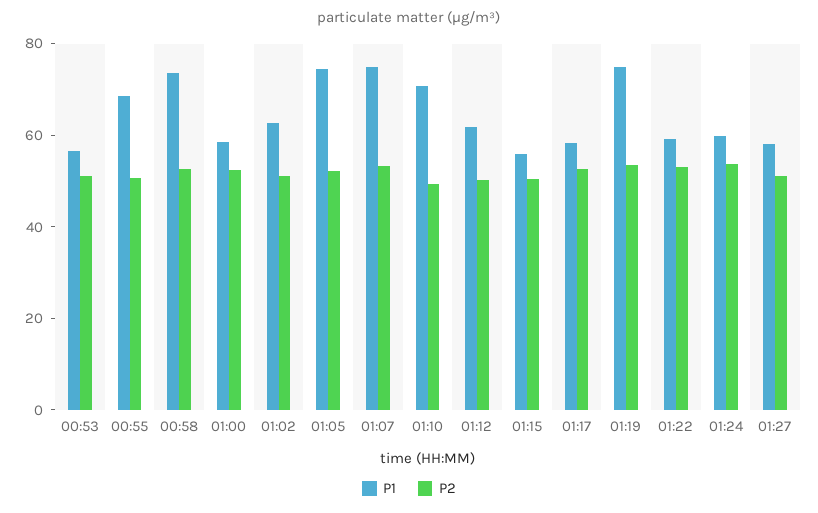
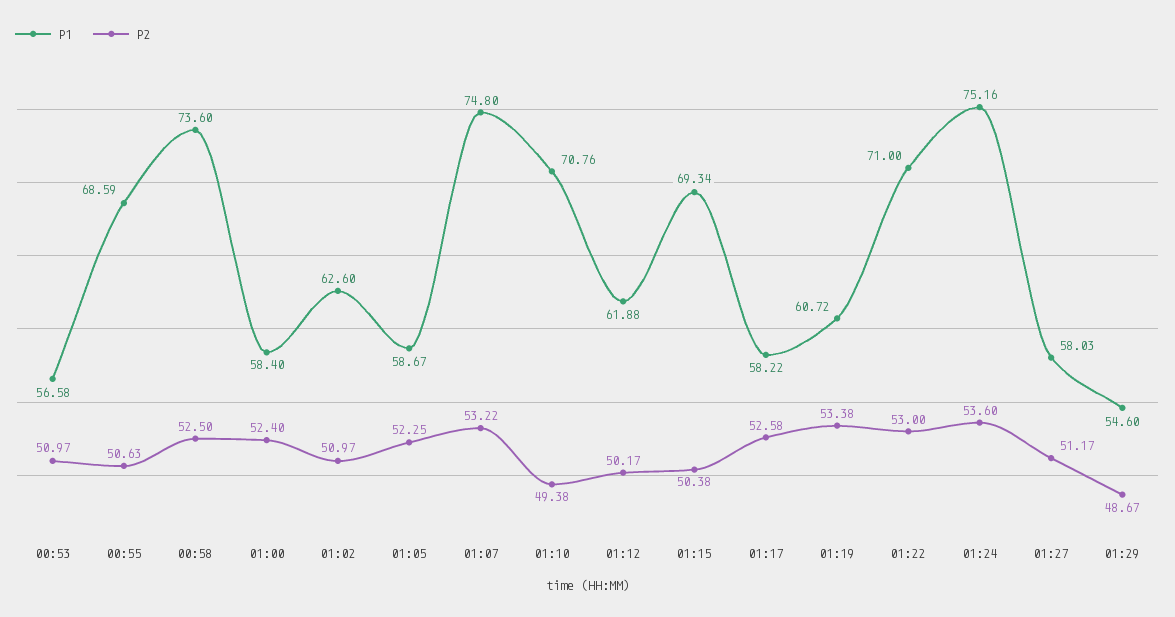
P1, 01:05: 75 -> 58.67
P1, 01:15: 55 -> 69.34
P1, 01:19: 75 -> 60.72
P1, 01:22: 60 -> 71
P1, 01:24: 60 -> 75.16
P1, 01:29: none -> 54.6
P2, 01:29: none -> 48.67

